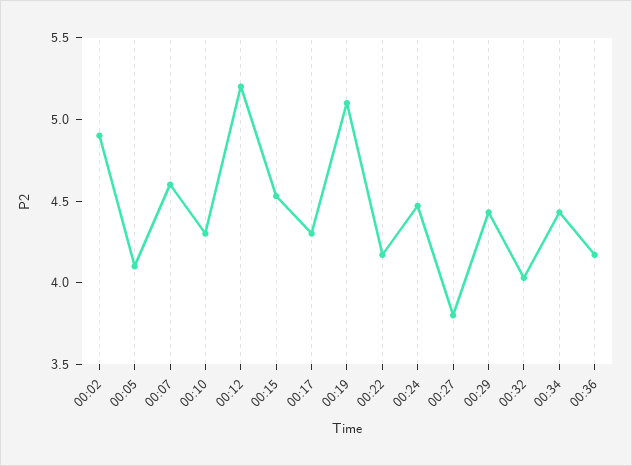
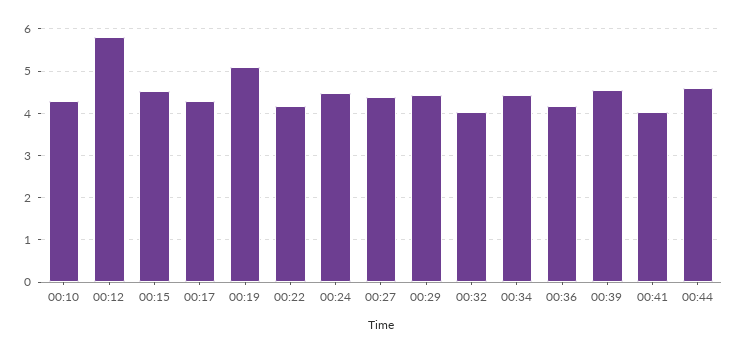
00:02: 4.9 -> none
00:05: 4.1 -> none
00:07: 4.6 -> none
00:12: 5.2 -> 5.8
00:27: 3.8 -> 4.4
00:39: none -> 4.6
00:41: none -> 4
00:44: none -> 4.6

